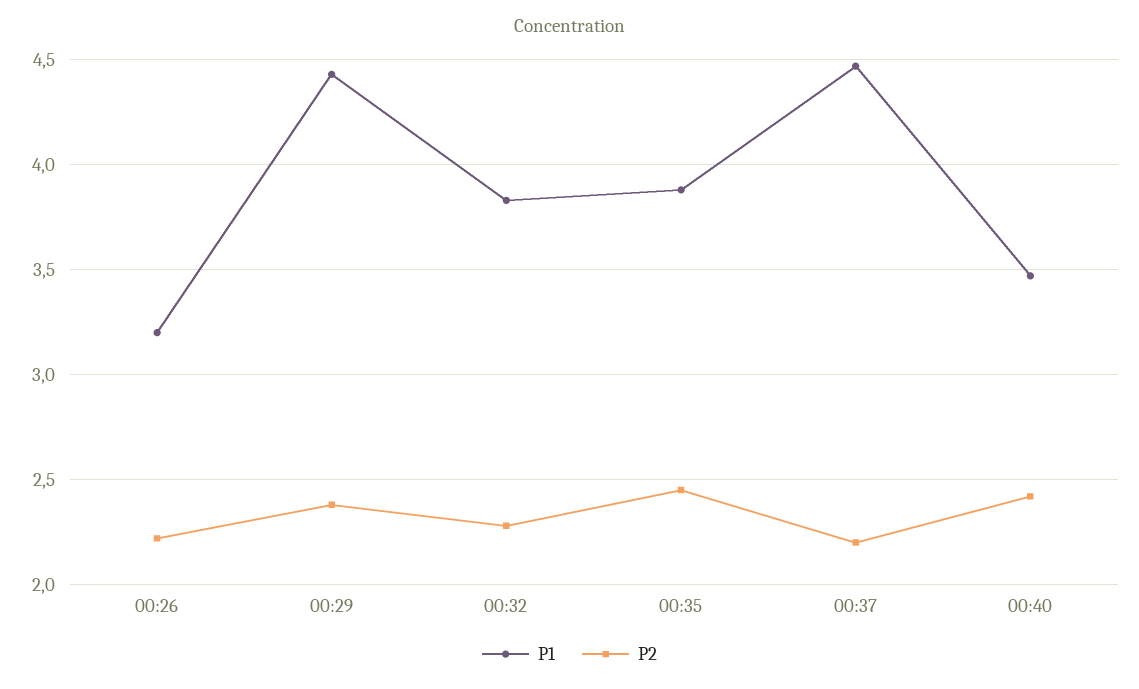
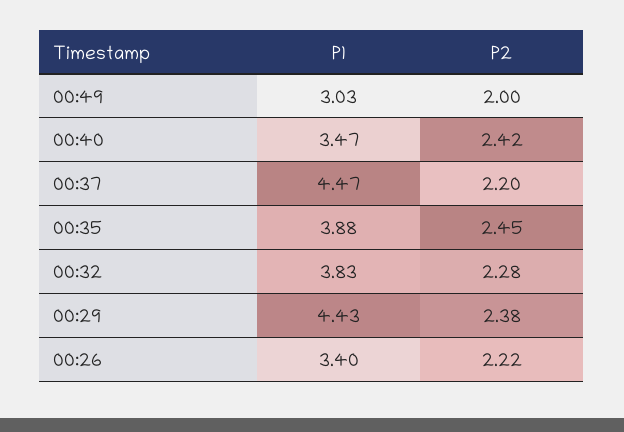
P1, 00:26: 3.2 -> 3.4
P1, 00:49: none -> 3.03
P2, 00:49: none -> 2

